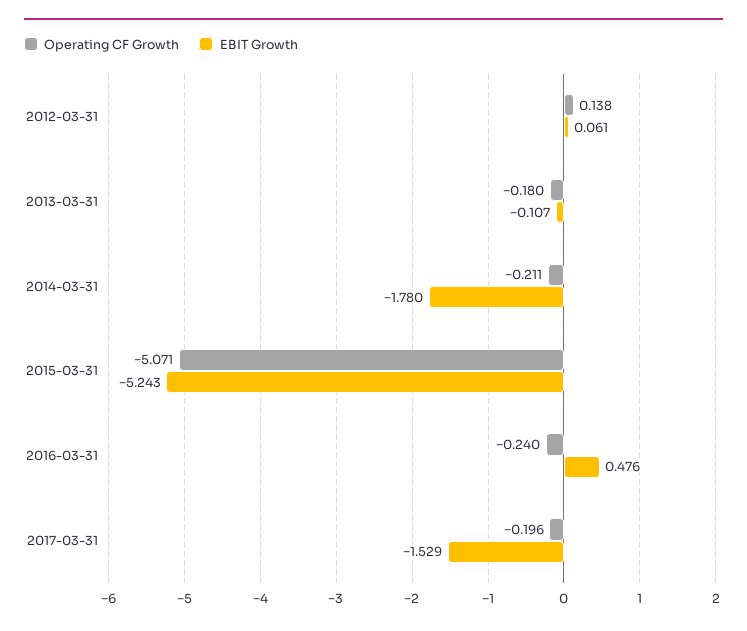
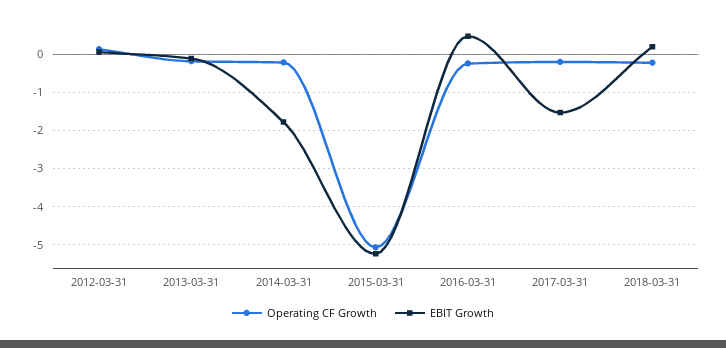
Operating CF Growth, 2018-03-31: none -> -0.2
EBIT Growth, 2018-03-31: none -> 0.2

